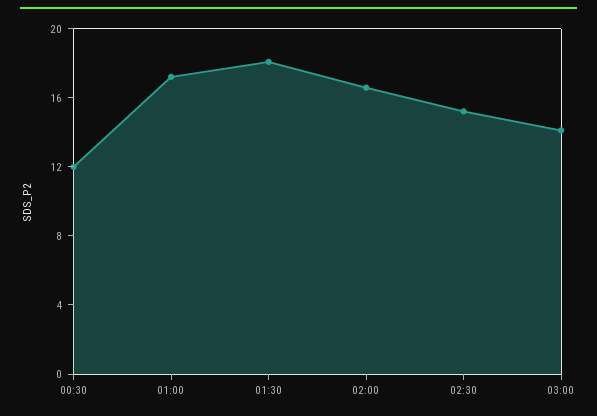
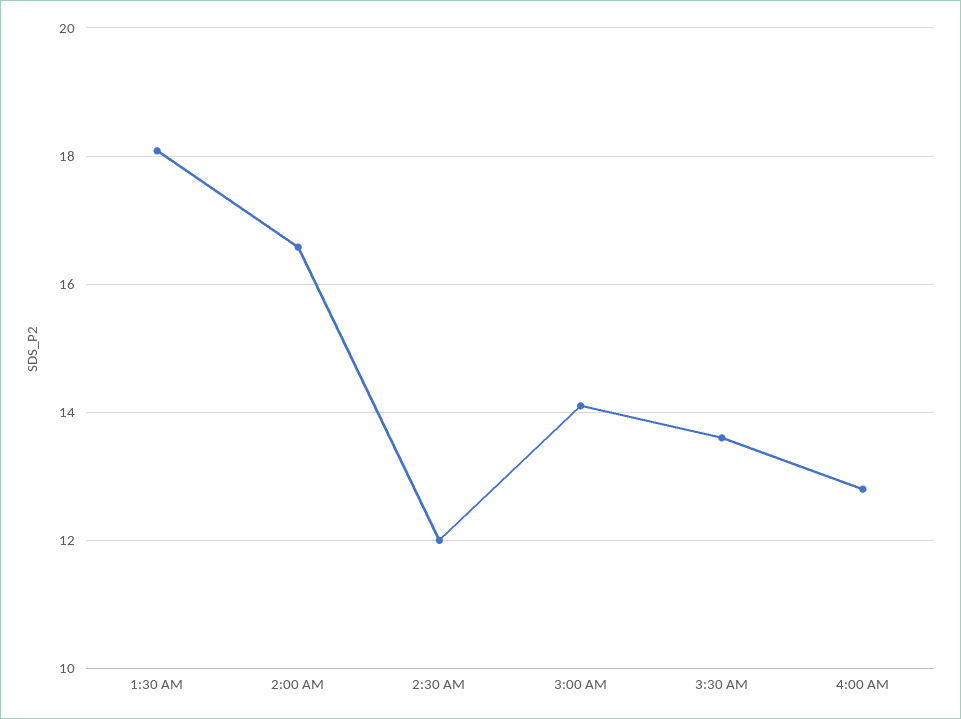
00:30: 12 -> none
01:00: 17 -> none
02:30: 15 -> 12
3:30 AM: none -> 13.6
4:00 AM: none -> 12.8

